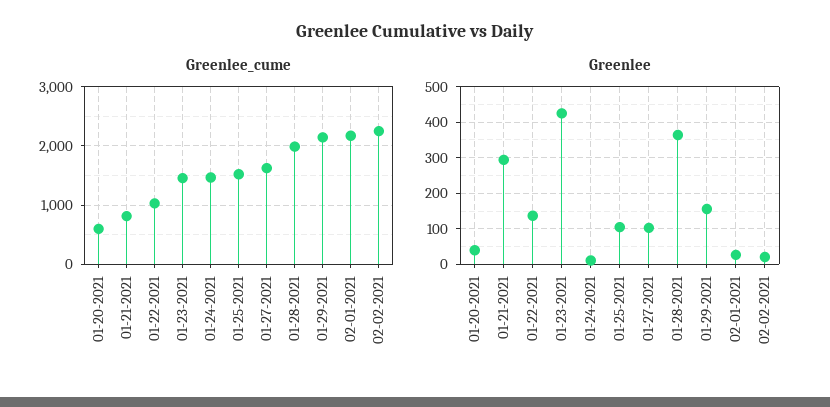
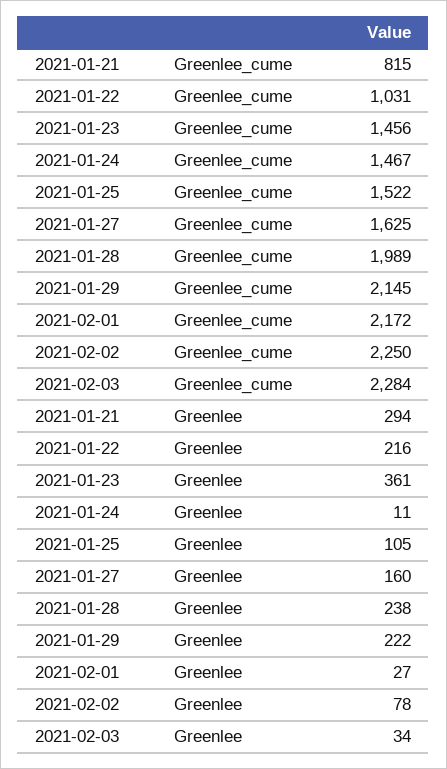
Greenlee_cume, 01-20-2021: 600 -> none
Greenlee, 01-20-2021: 40 -> none
Greenlee, 01-22-2021: 140 -> 216
Greenlee, 01-23-2021: 420 -> 361
Greenlee, 01-27-2021: 100 -> 160
Greenlee, 01-28-2021: 360 -> 238
Greenlee, 01-29-2021: 160 -> 222
Greenlee, 02-02-2021: 20 -> 78
Greenlee_cume, 2021-02-03: none -> 2284
Greenlee, 2021-02-03: none -> 34

